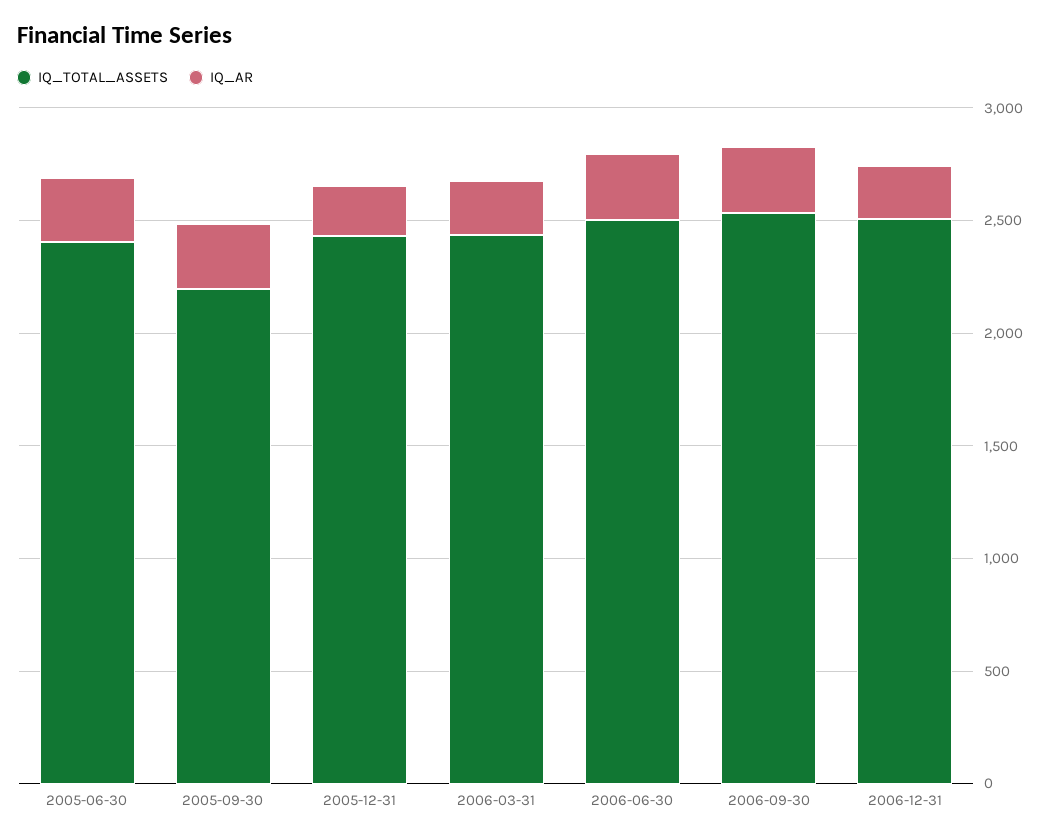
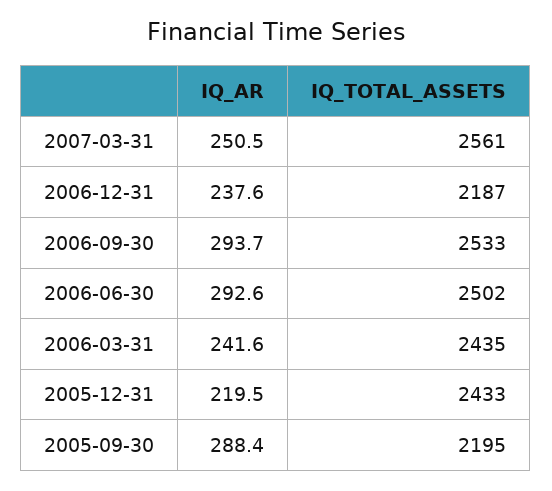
IQ_TOTAL_ASSETS, 2005-06-30: 2400 -> none
IQ_AR, 2005-06-30: 300 -> none
IQ_TOTAL_ASSETS, 2006-12-31: 2500 -> 2187
IQ_AR, 2007-03-31: none -> 250.5
IQ_TOTAL_ASSETS, 2007-03-31: none -> 2561

